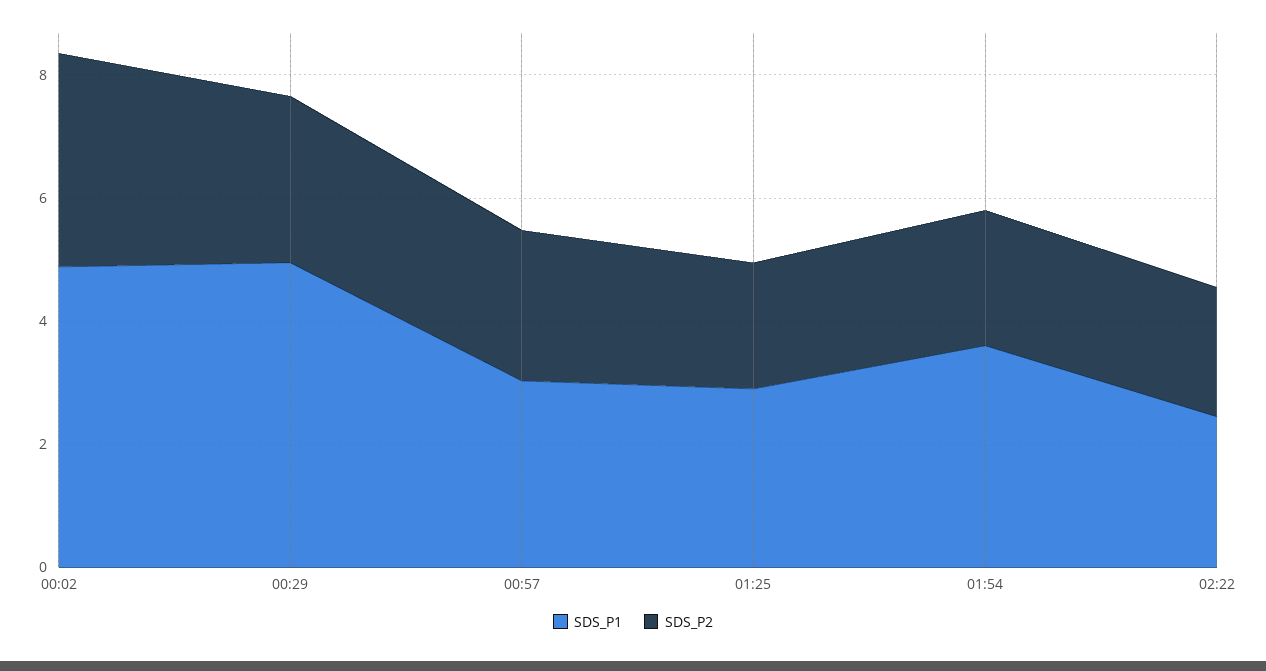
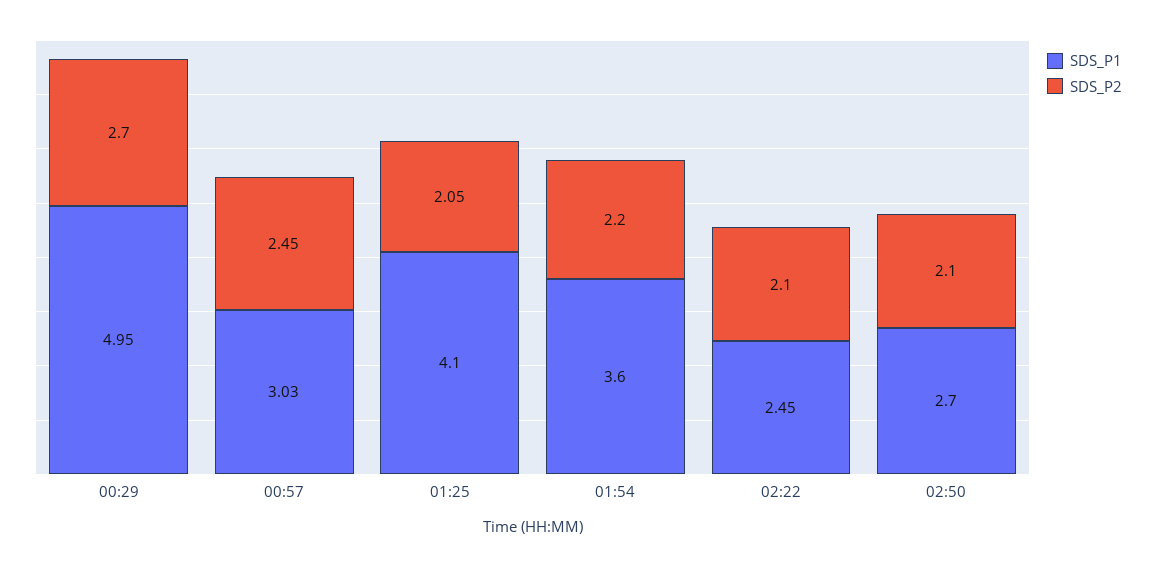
SDS_P1, 00:02: 5 -> none
SDS_P2, 00:02: 3.5 -> none
SDS_P1, 01:25: 3 -> 4.1
SDS_P1, 02:50: none -> 2.7
SDS_P2, 02:50: none -> 2.1

